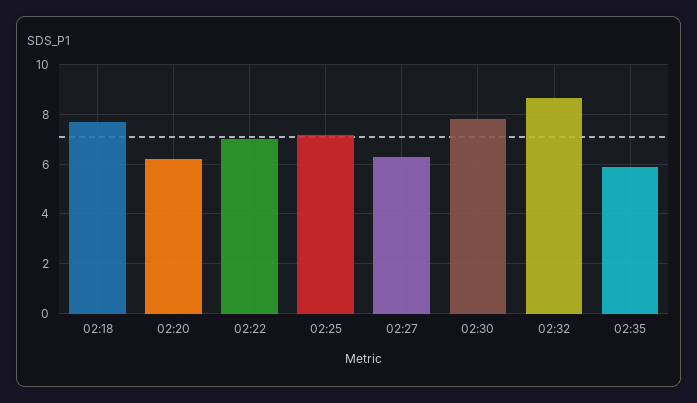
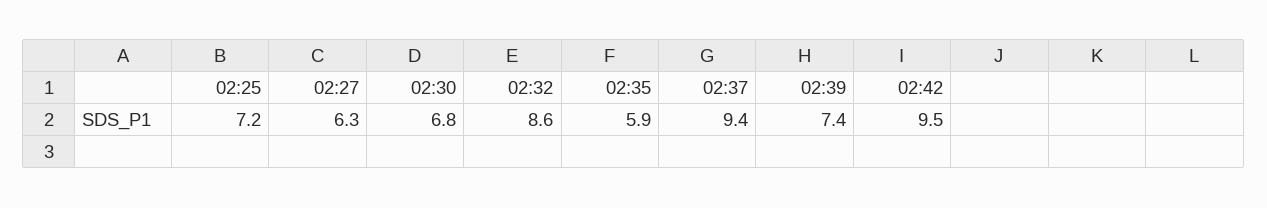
02:18: 7.75 -> none
02:20: 6.25 -> none
02:22: 7 -> none
02:30: 7.75 -> 6.8
02:37: none -> 9.4
02:39: none -> 7.4
02:42: none -> 9.5

